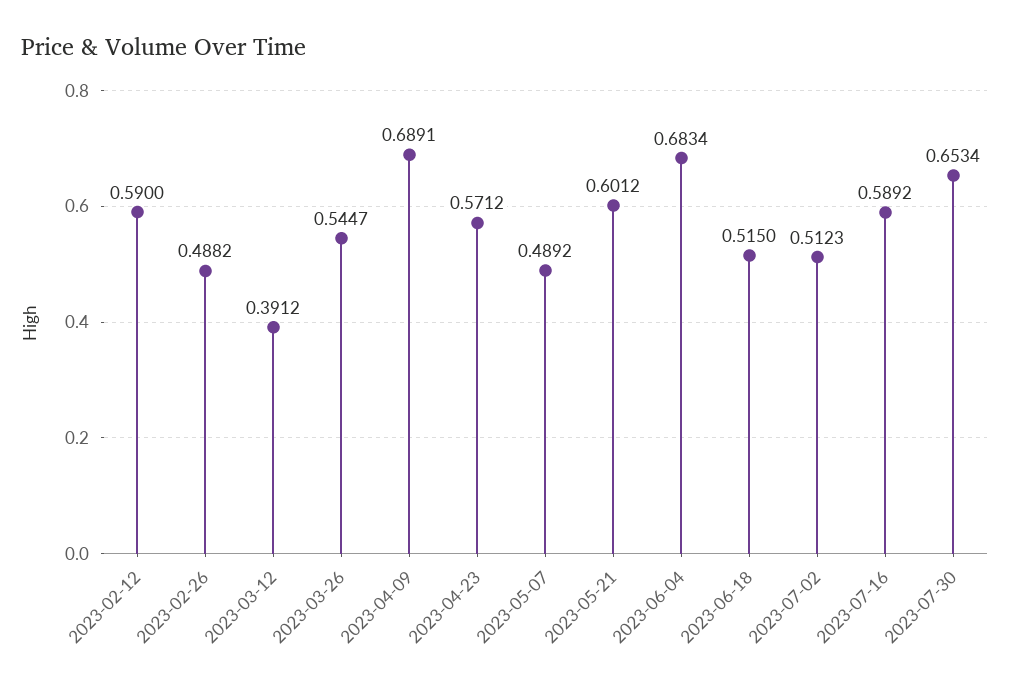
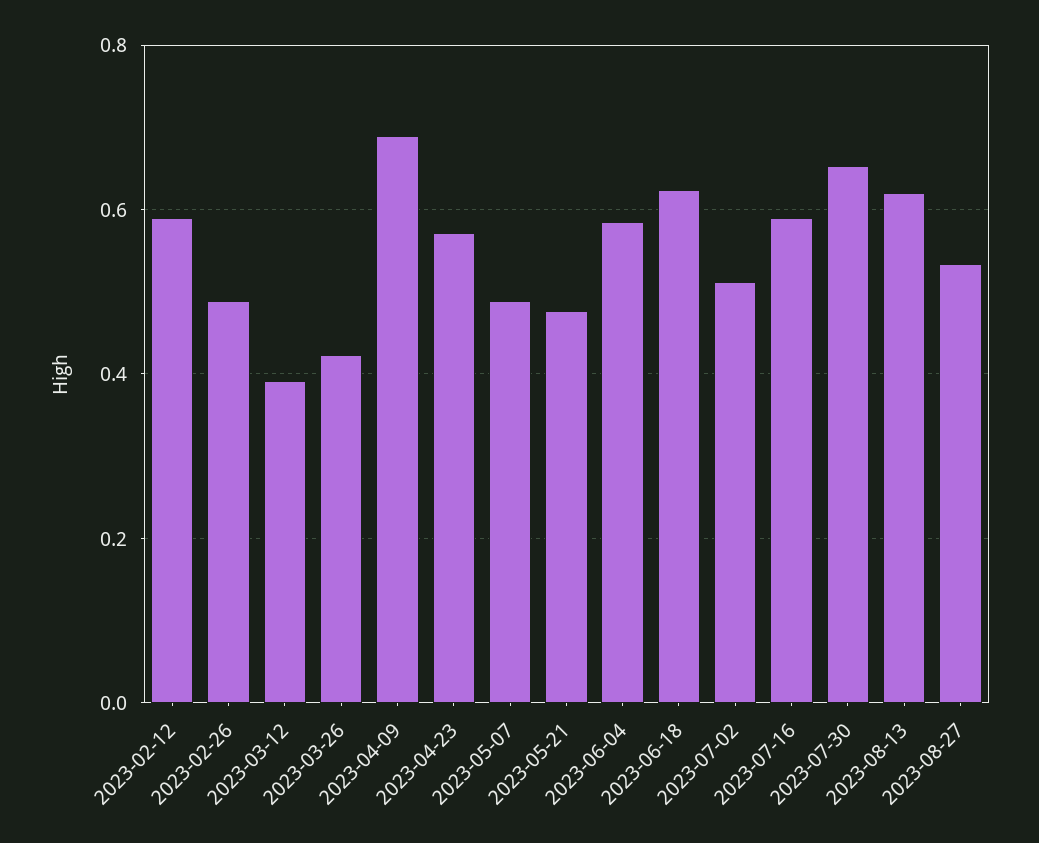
2023-03-26: 0.5447 -> 0.42
2023-05-21: 0.6012 -> 0.48
2023-06-04: 0.6834 -> 0.58
2023-06-18: 0.515 -> 0.62
2023-08-13: none -> 0.62
2023-08-27: none -> 0.54

